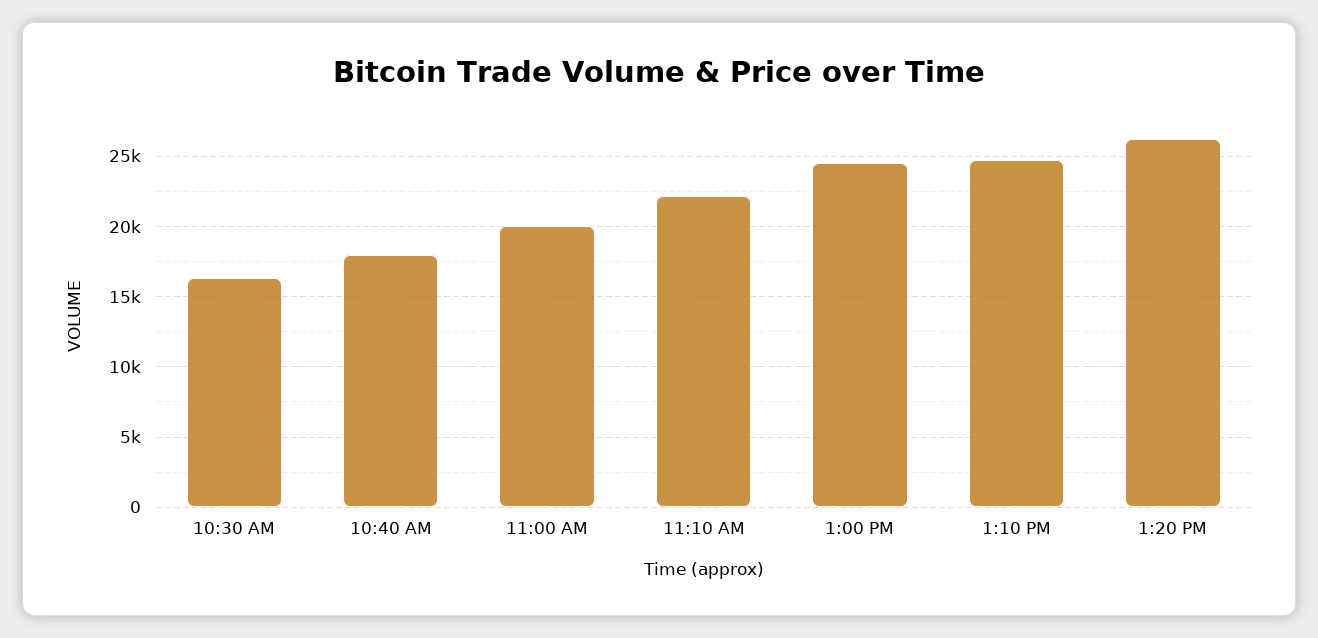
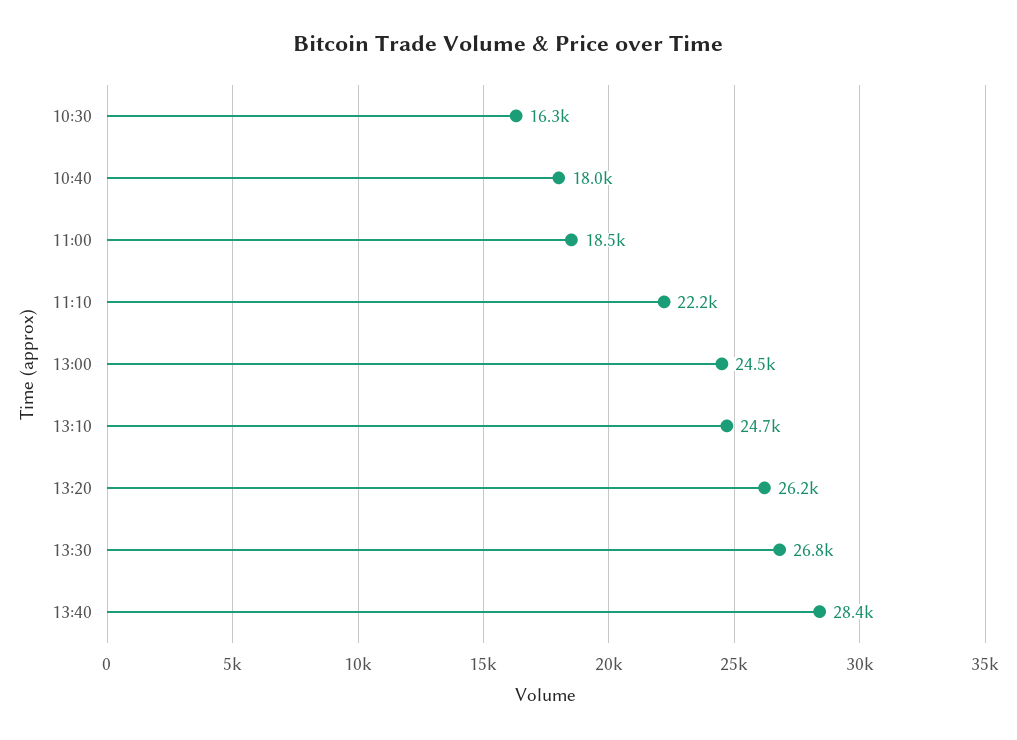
11:00 AM: 20000 -> 18500
13:30: none -> 26800
13:40: none -> 28400

